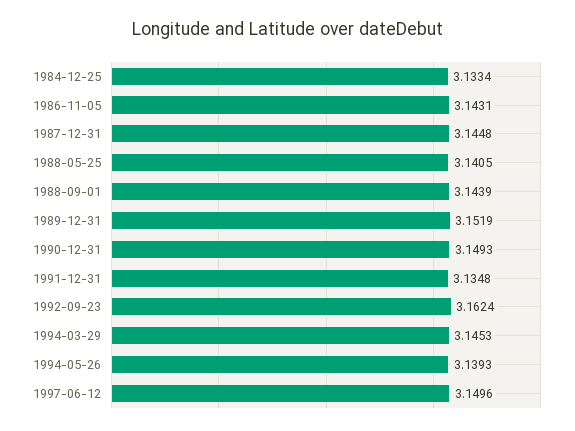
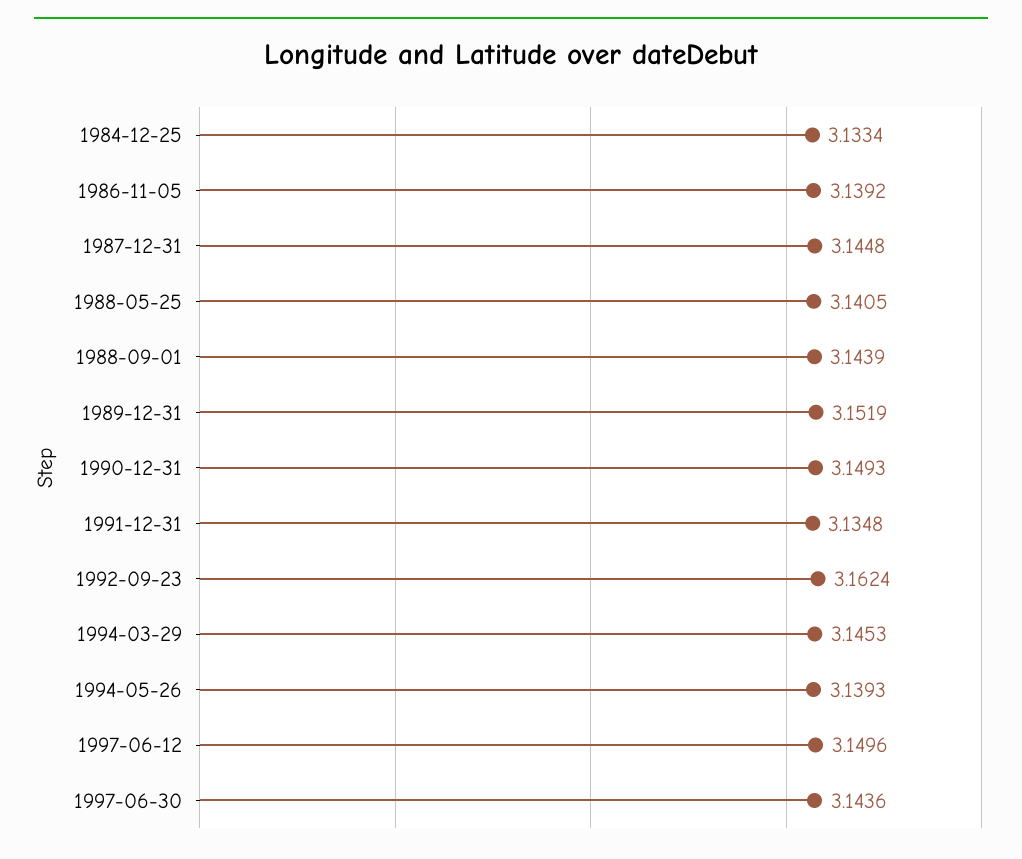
1986-11-05: 3.1431 -> 3.1392
1997-06-30: none -> 3.1436

